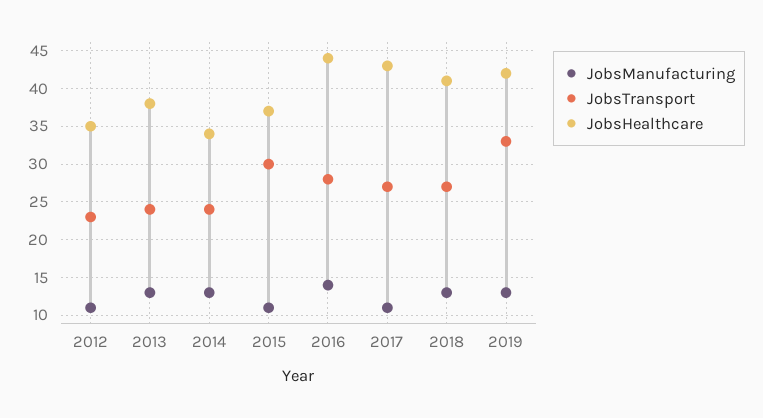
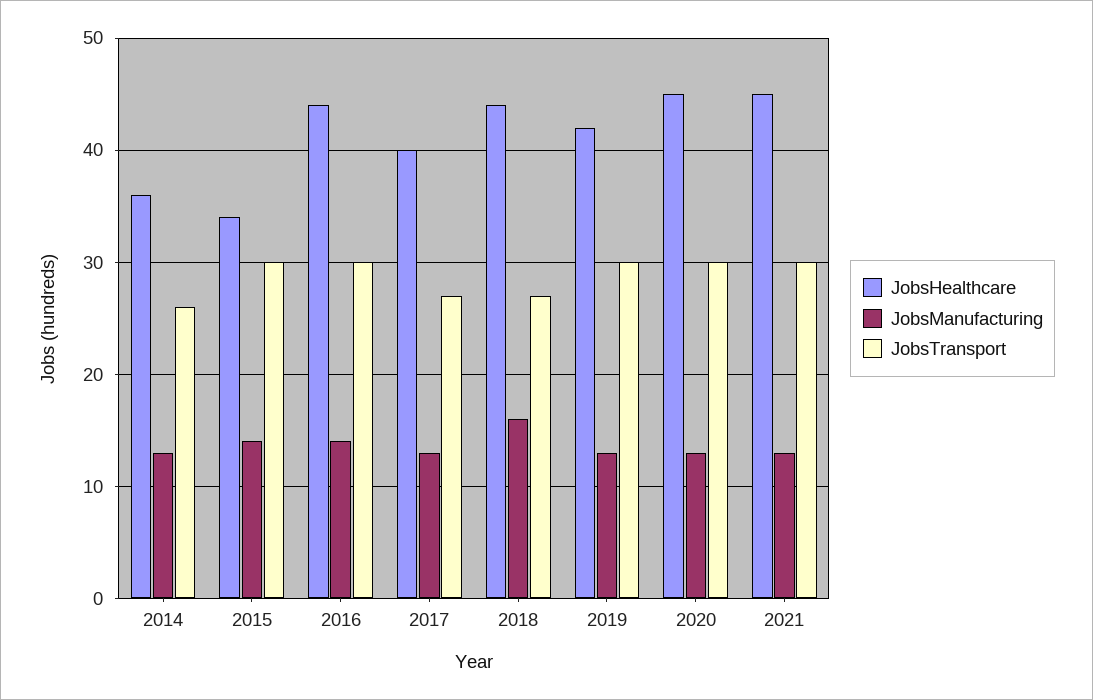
JobsManufacturing, 2012: 11 -> none
JobsTransport, 2012: 23 -> none
JobsHealthcare, 2012: 35 -> none
JobsManufacturing, 2013: 13 -> none
JobsTransport, 2013: 24 -> none
JobsHealthcare, 2013: 38 -> none
JobsTransport, 2014: 24 -> 26
JobsHealthcare, 2014: 34 -> 36
JobsManufacturing, 2015: 11 -> 14
JobsHealthcare, 2015: 37 -> 34
JobsTransport, 2016: 28 -> 30
JobsManufacturing, 2017: 11 -> 13
JobsHealthcare, 2017: 43 -> 40
JobsManufacturing, 2018: 13 -> 16
JobsHealthcare, 2018: 41 -> 44
JobsTransport, 2019: 33 -> 30
JobsHealthcare, 2020: none -> 45
JobsManufacturing, 2020: none -> 13
JobsTransport, 2020: none -> 30
JobsHealthcare, 2021: none -> 45
JobsManufacturing, 2021: none -> 13
JobsTransport, 2021: none -> 30

